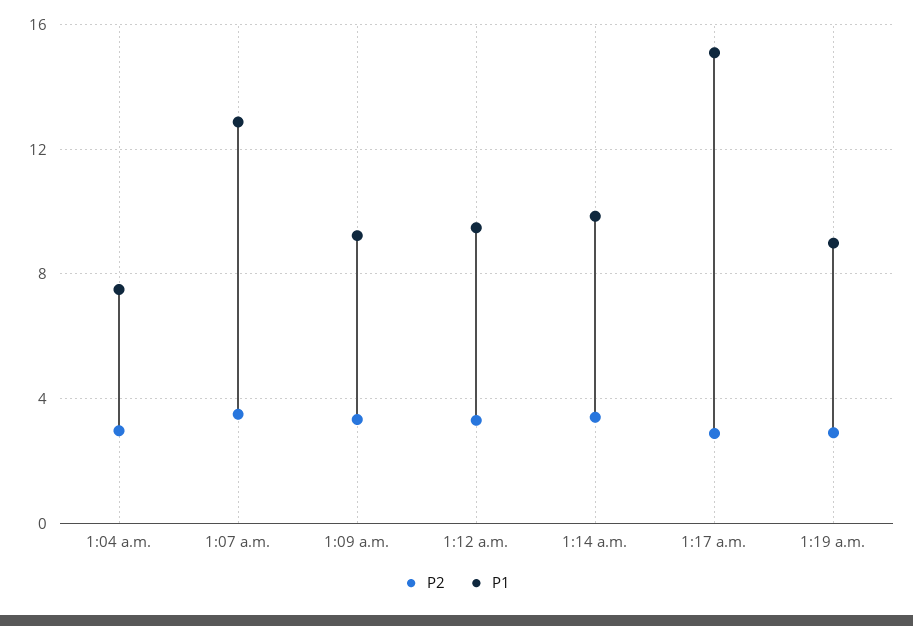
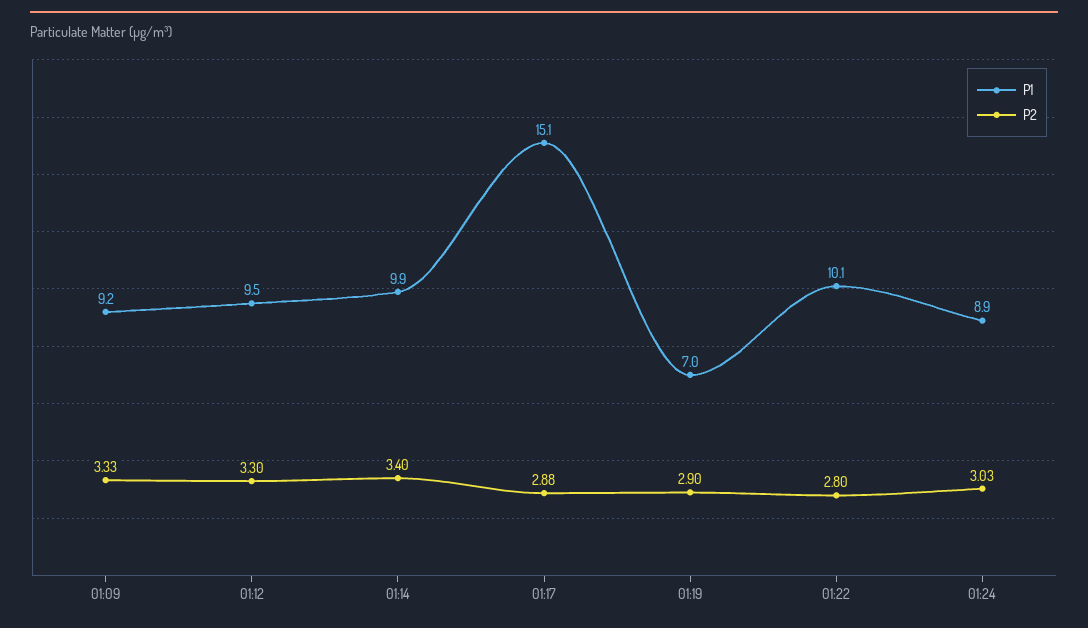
P2, 1:04 a.m.: 3 -> none
P1, 1:04 a.m.: 7.5 -> none
P2, 1:07 a.m.: 3.5 -> none
P1, 1:07 a.m.: 13 -> none
P1, 1:19 a.m.: 9 -> 7
P1, 01:22: none -> 10.1
P2, 01:22: none -> 2.8
P1, 01:24: none -> 8.9
P2, 01:24: none -> 3.03

